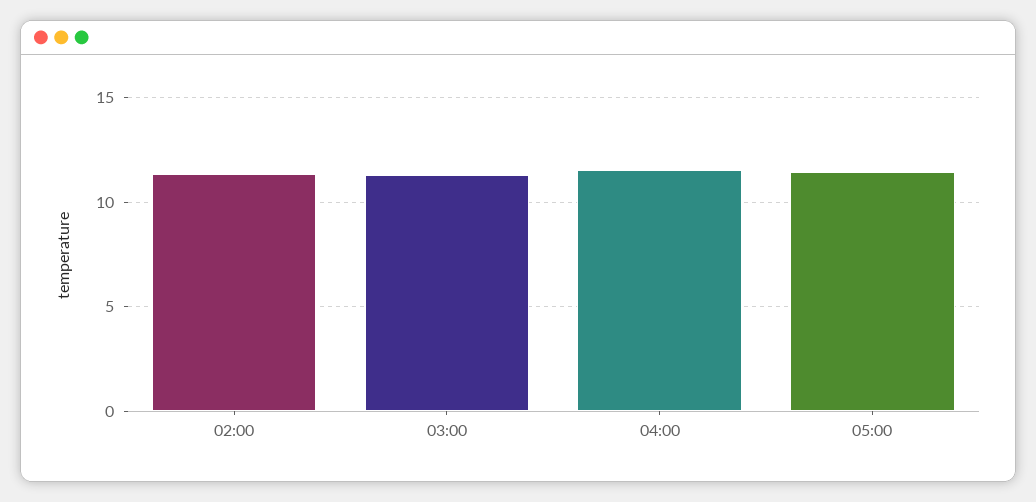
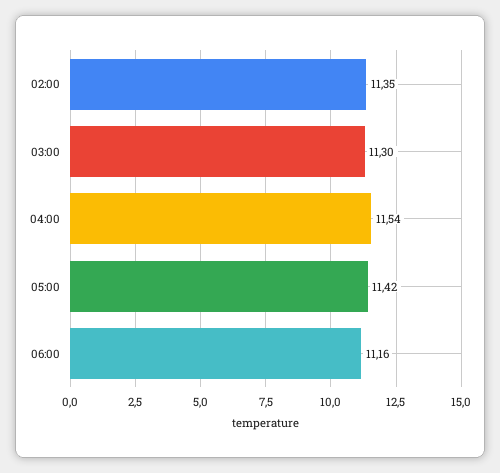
06:00: none -> 11.16

